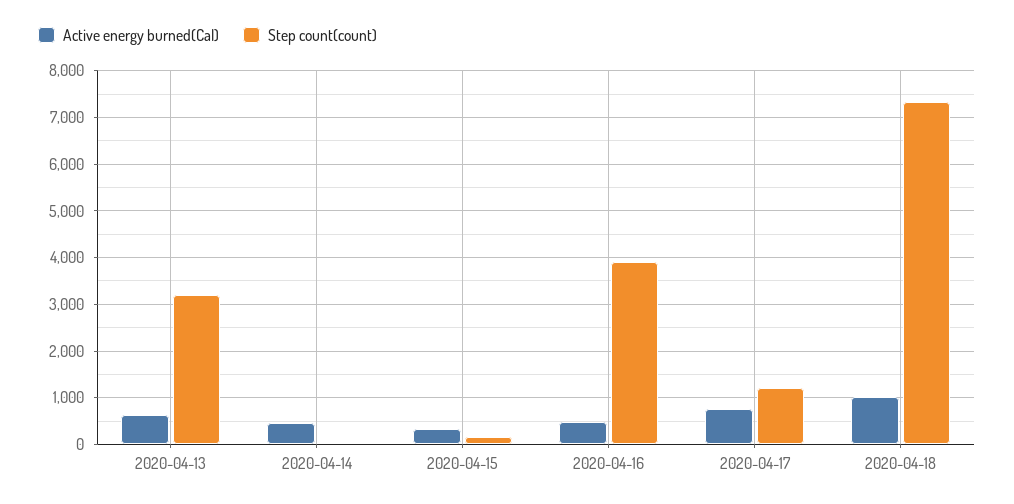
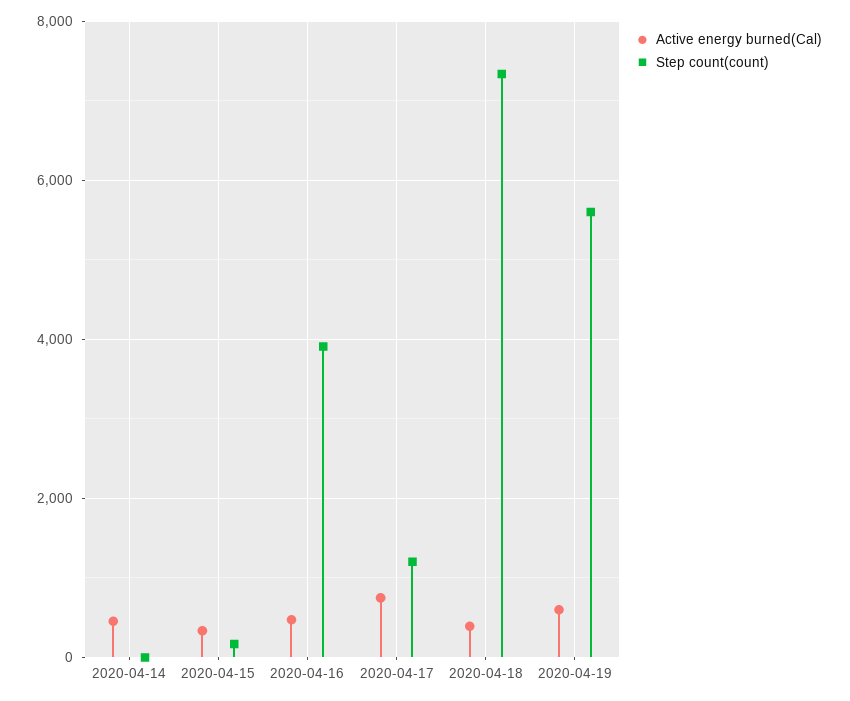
Active energy burned(Cal), 2020-04-13: 600 -> none
Step count(count), 2020-04-13: 3200 -> none
Active energy burned(Cal), 2020-04-18: 1000 -> 400
Active energy burned(Cal), 2020-04-19: none -> 600
Step count(count), 2020-04-19: none -> 5600

